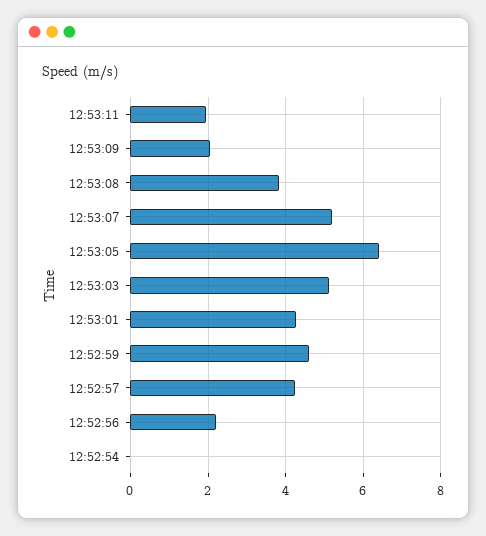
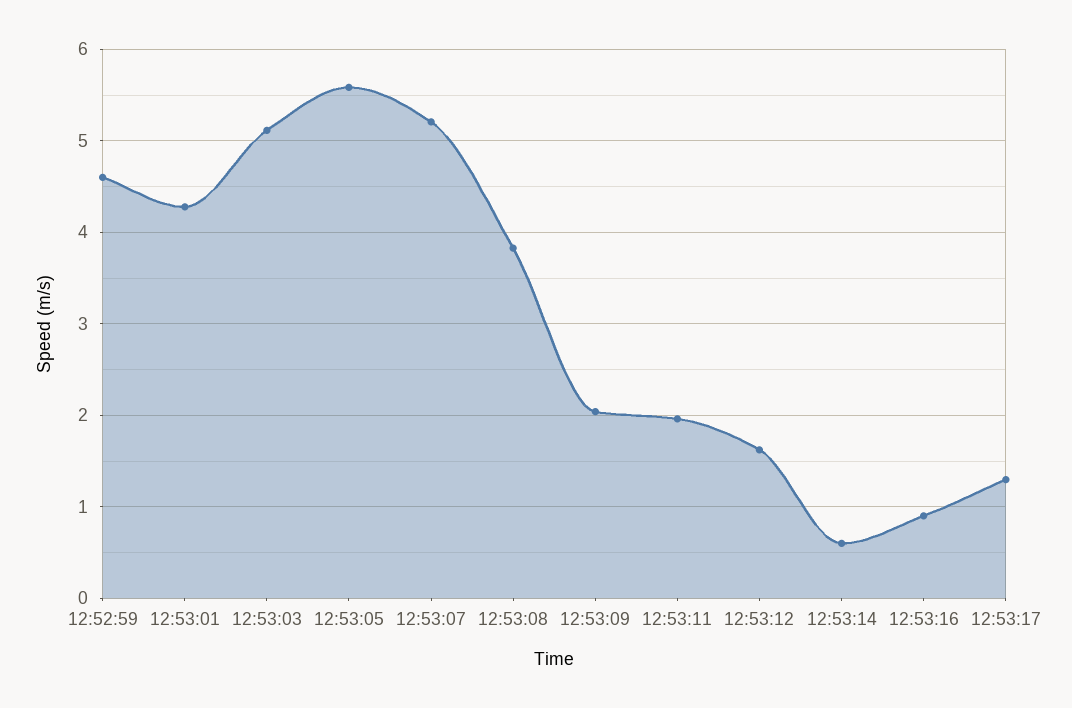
12:53:05: 6.4 -> 5.6
12:52:57: 4.2 -> none
12:52:56: 2.2 -> none
12:52:54: 0 -> none
12:53:12: none -> 1.6
12:53:14: none -> 0.6
12:53:16: none -> 0.9
12:53:17: none -> 1.3

